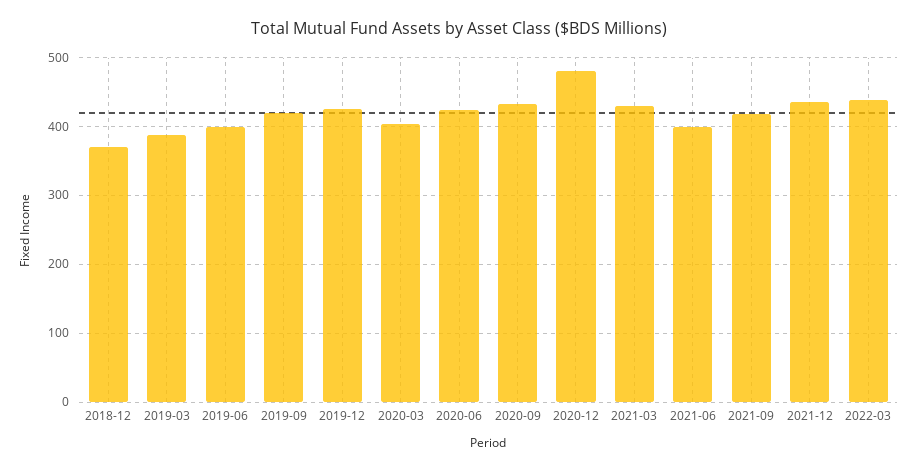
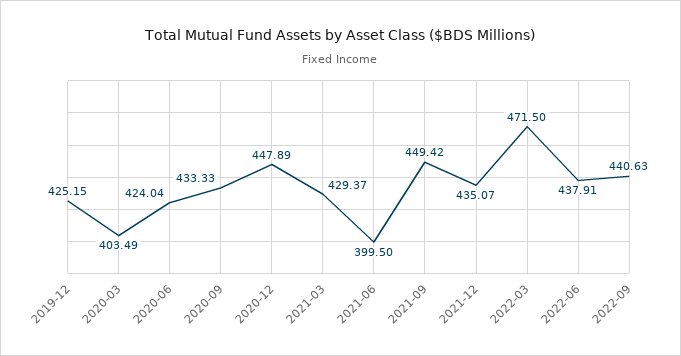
2018-12: 370 -> none
2019-03: 390 -> none
2019-06: 400 -> none
2019-09: 420 -> none
2020-12: 480 -> 447.89
2021-09: 420 -> 449.42
2022-03: 440 -> 471.5
2022-06: none -> 437.91
2022-09: none -> 440.63

